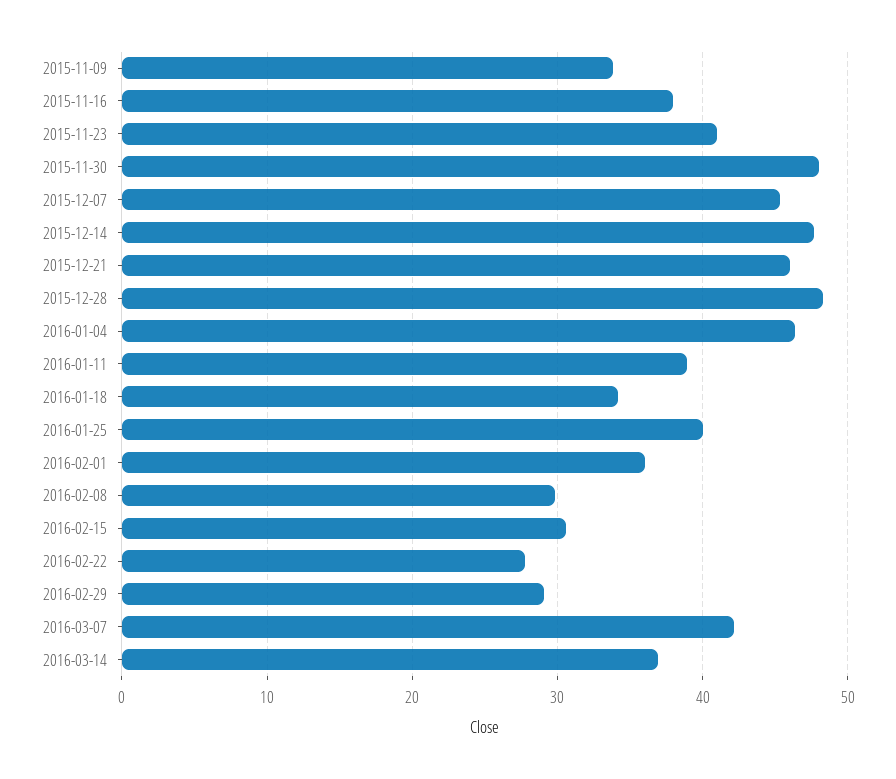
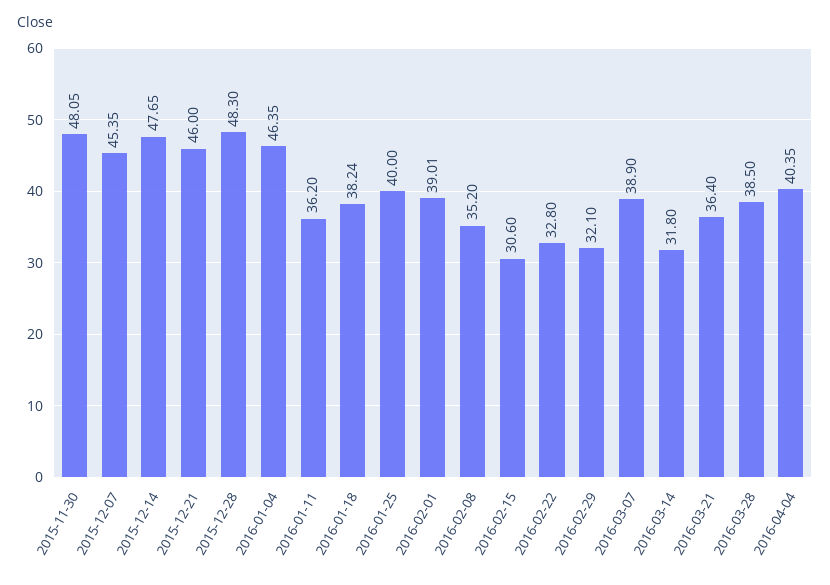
2015-11-09: 34 -> none
2015-11-16: 38 -> none
2015-11-23: 41 -> none
2016-01-11: 39 -> 36.2
2016-01-18: 34 -> 38.24
2016-02-01: 36 -> 39.01
2016-02-08: 30 -> 35.2
2016-02-22: 28 -> 32.8
2016-02-29: 29 -> 32.1
2016-03-07: 42 -> 38.9
2016-03-14: 37 -> 31.8
2016-03-21: none -> 36.4
2016-03-28: none -> 38.5
2016-04-04: none -> 40.35

